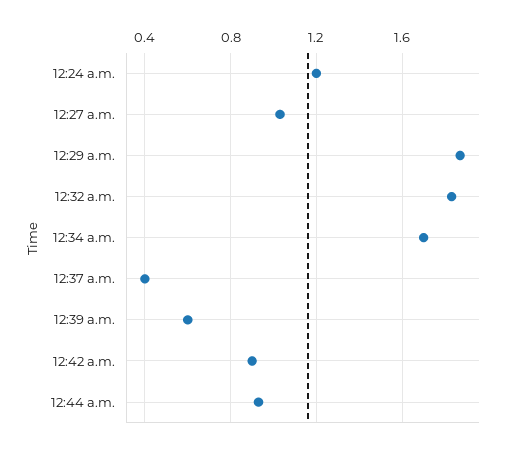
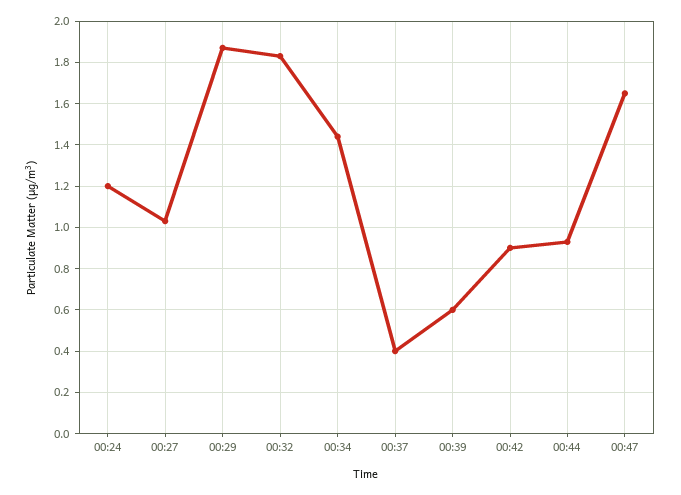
12:34 a.m.: 1.7 -> 1.45
00:47: none -> 1.65

